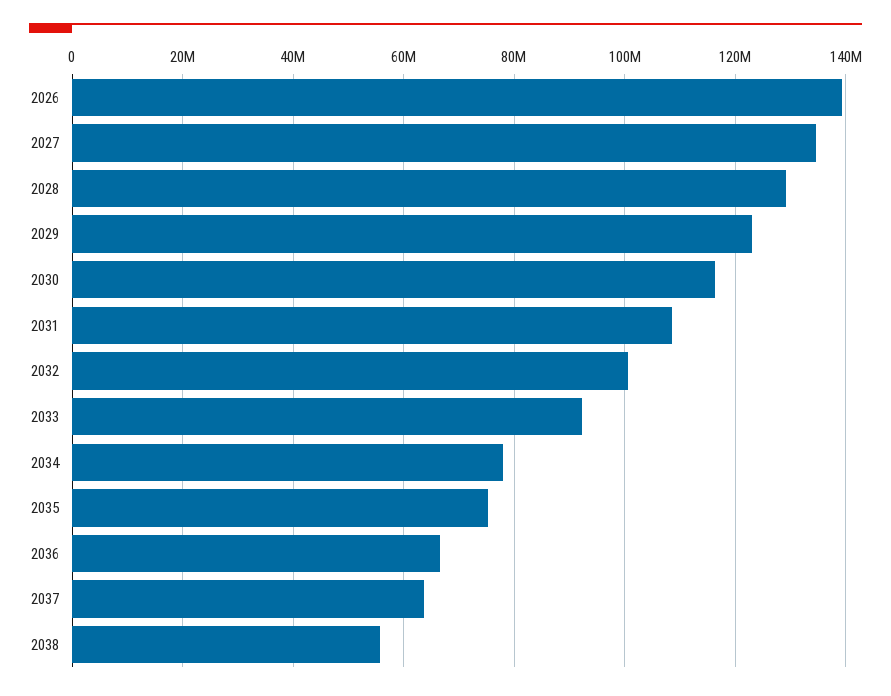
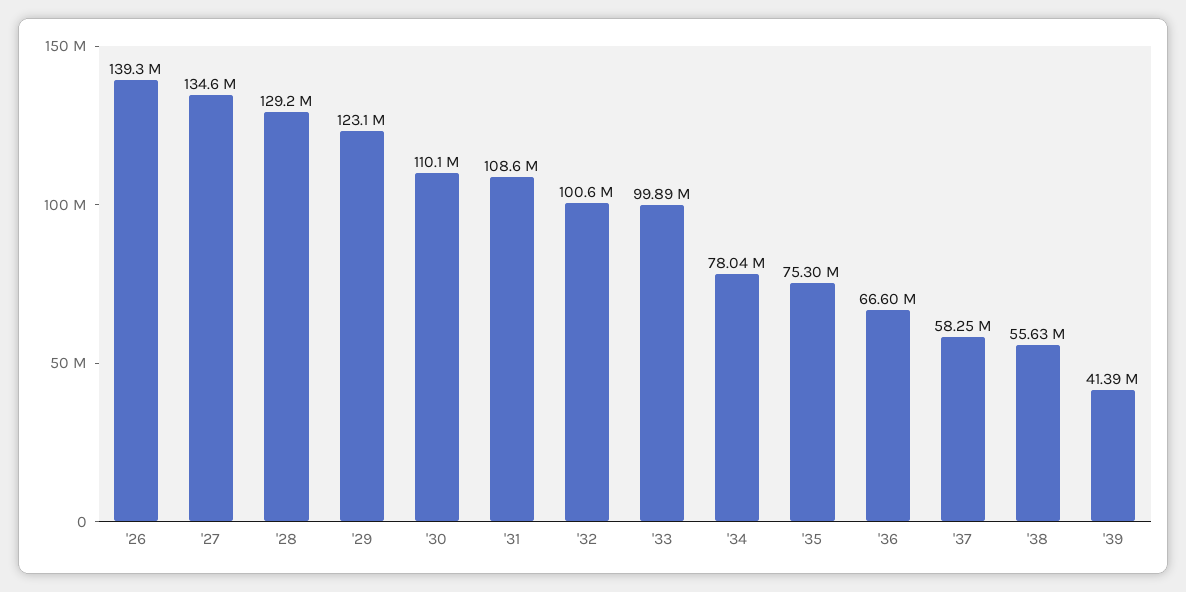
2030: 116000000 -> 110100000
2033: 92000000 -> 99890000
2037: 64000000 -> 58250000
'39: none -> 41390000

